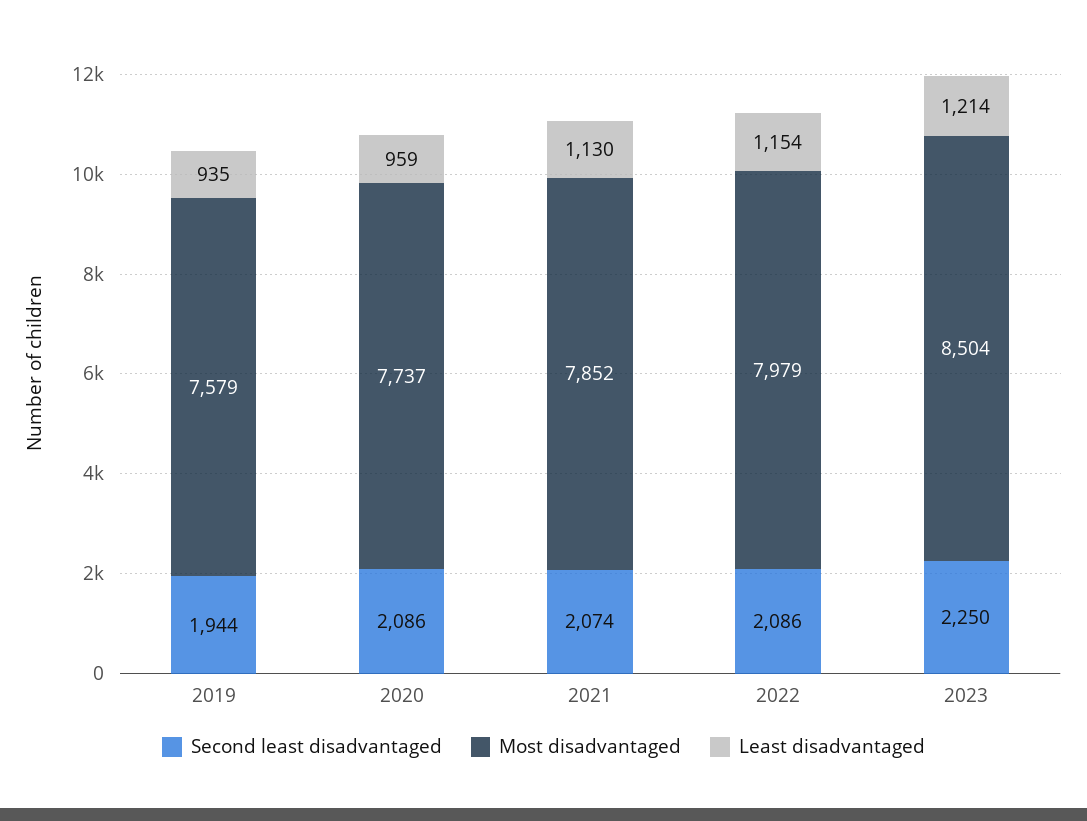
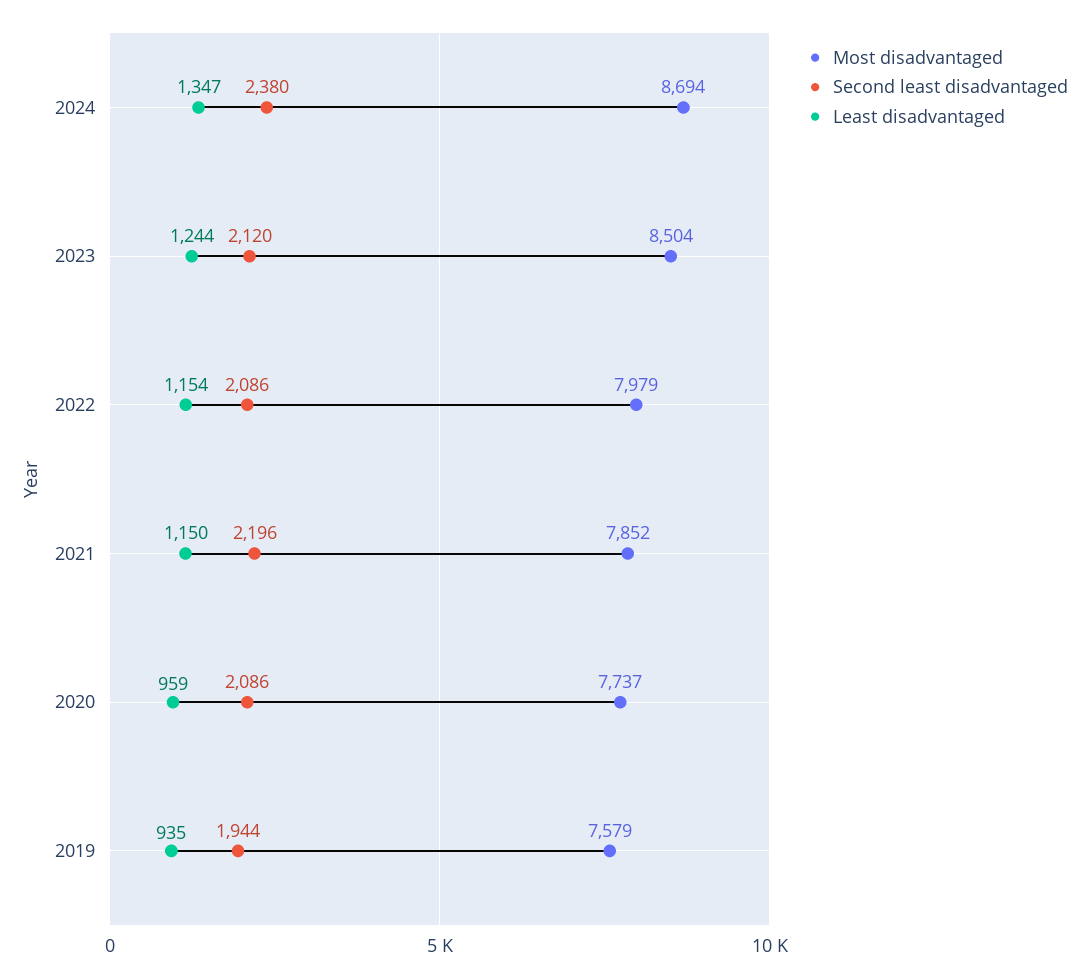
Second least disadvantaged, 2021: 2074 -> 2196
Least disadvantaged, 2021: 1130 -> 1150
Second least disadvantaged, 2023: 2250 -> 2120
Least disadvantaged, 2023: 1214 -> 1244
Most disadvantaged, 2024: none -> 8694
Second least disadvantaged, 2024: none -> 2380
Least disadvantaged, 2024: none -> 1347

